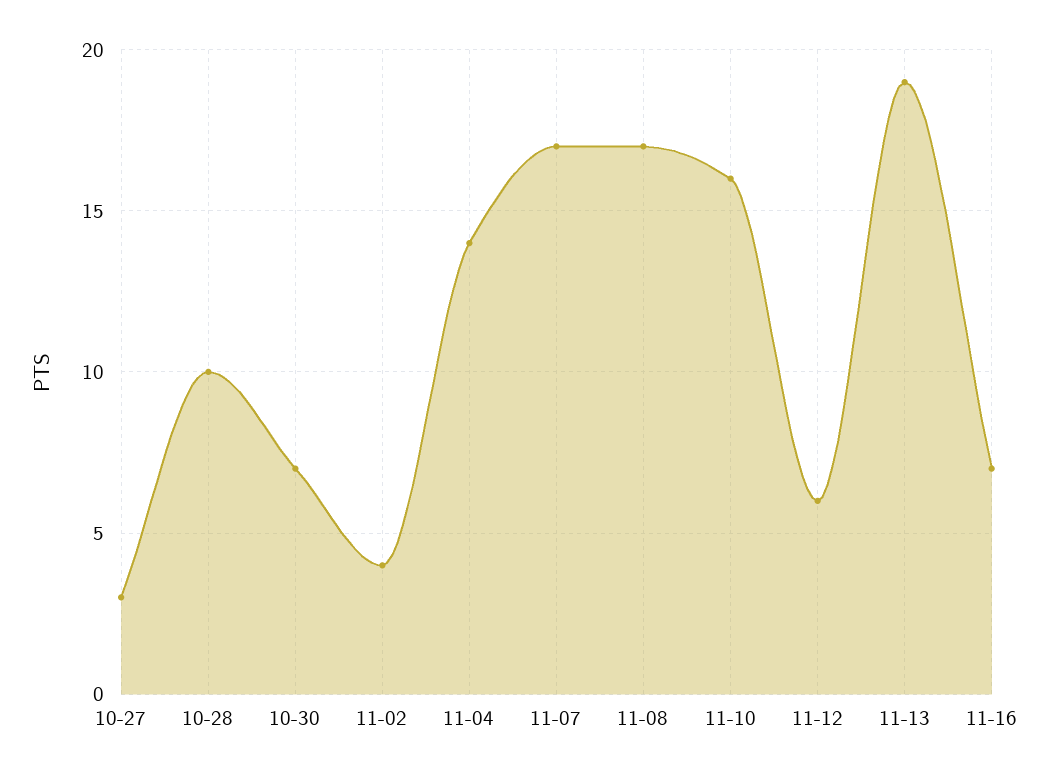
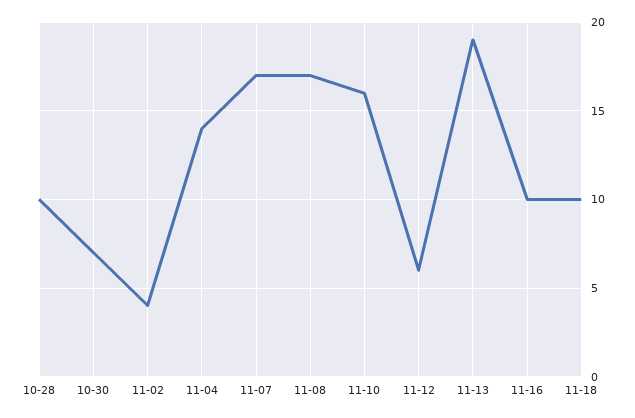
10-27: 3 -> none
11-16: 7 -> 10
11-18: none -> 10

